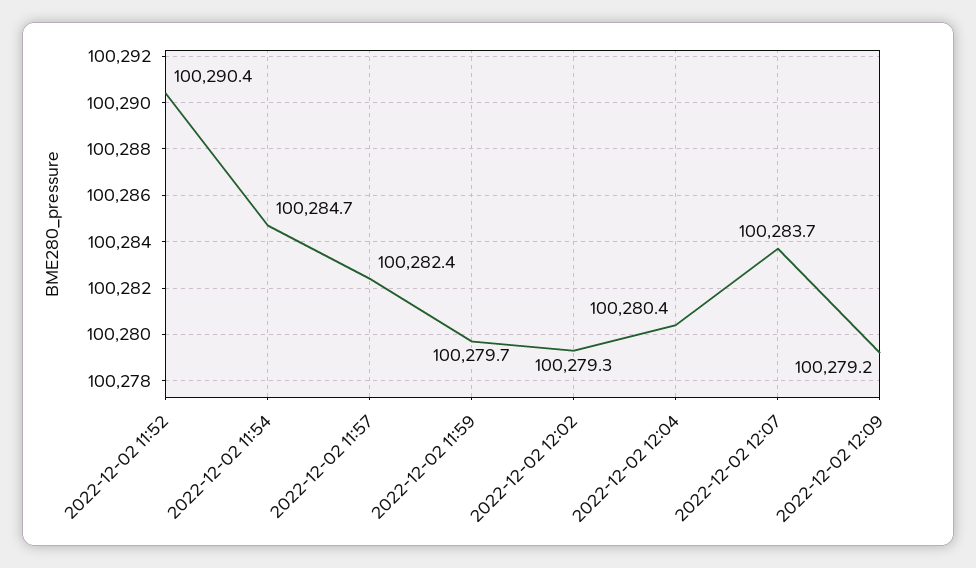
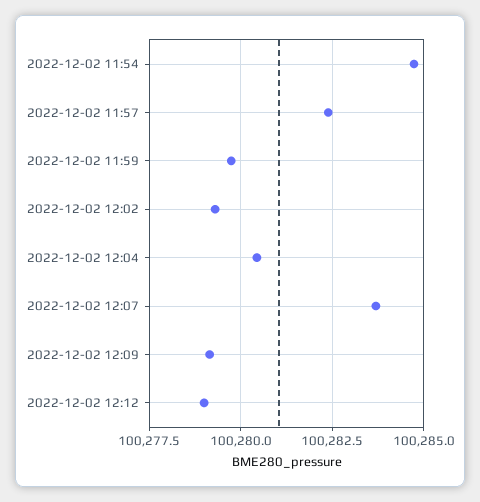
2022-12-02 11:52: 100290.4 -> none
2022-12-02 12:12: none -> 100279

